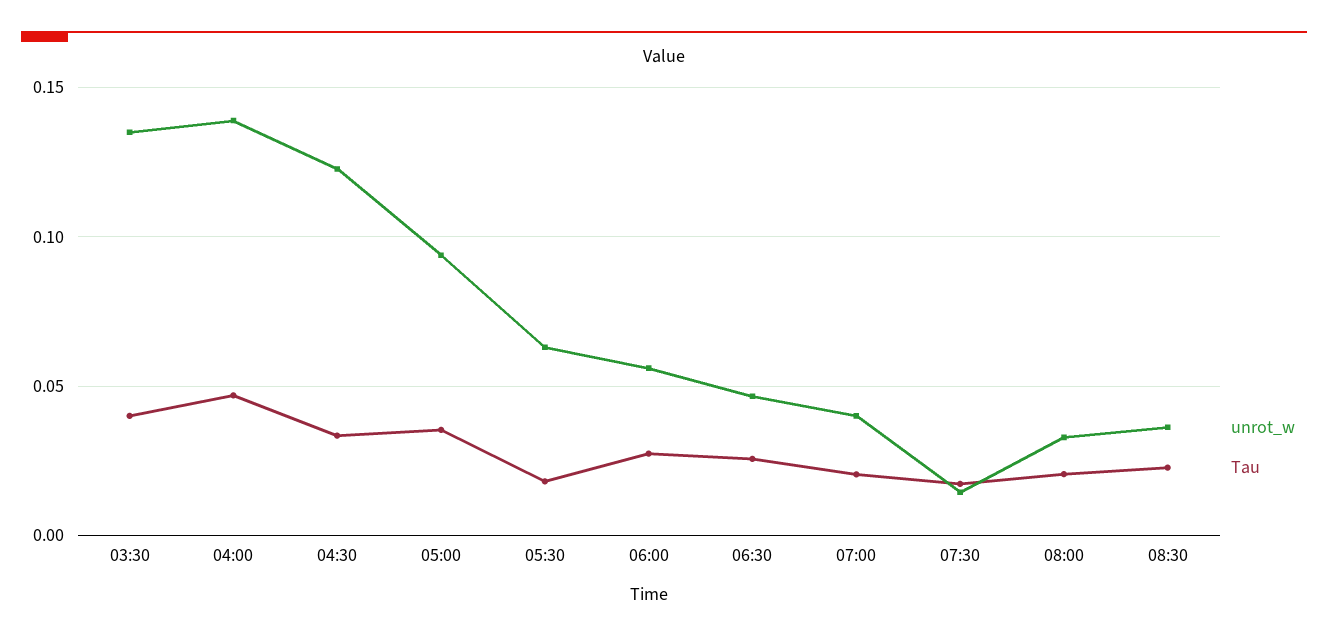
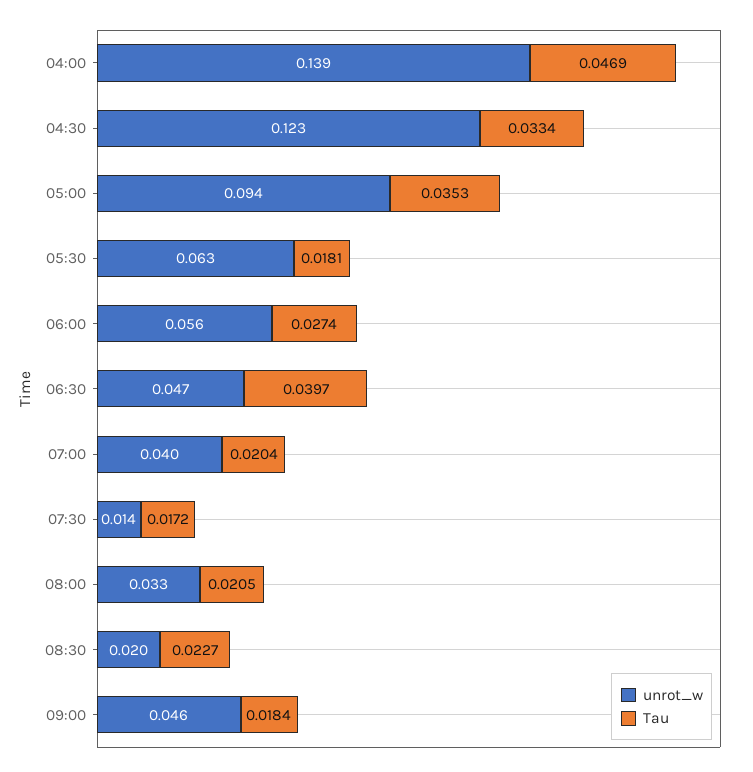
unrot_w, 03:30: 0.135 -> none
Tau, 03:30: 0.04 -> none
Tau, 06:30: 0.025 -> 0.0397
unrot_w, 08:30: 0.035 -> 0.02
unrot_w, 09:00: none -> 0.046
Tau, 09:00: none -> 0.0184

